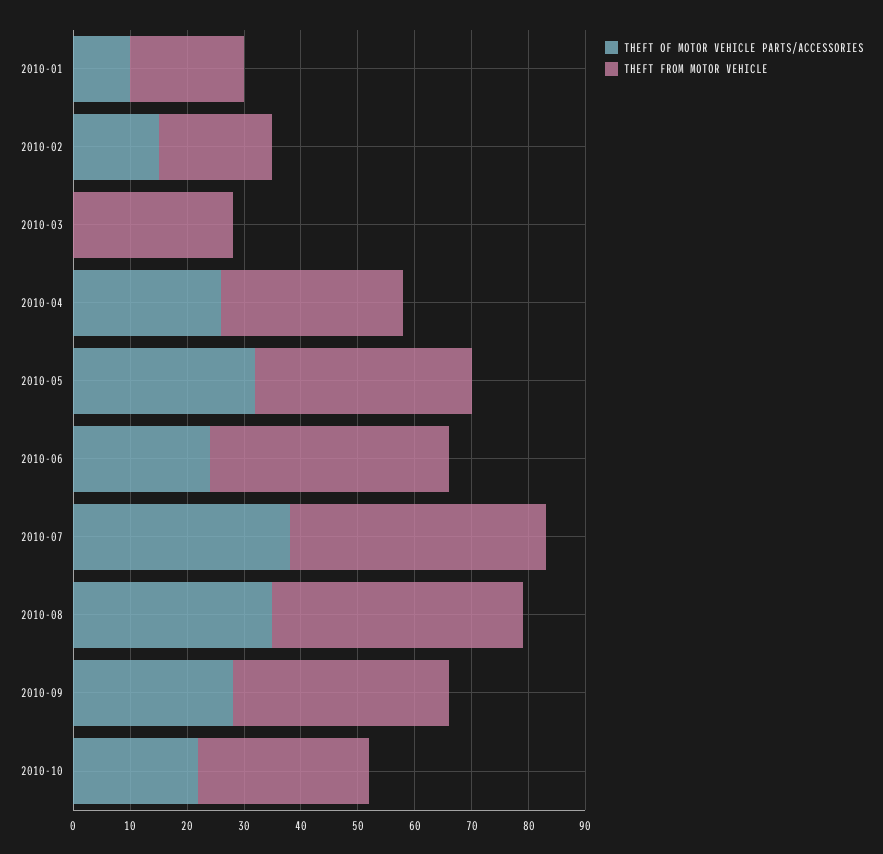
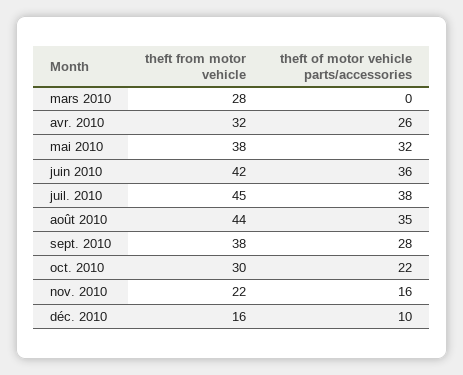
THEFT OF MOTOR VEHICLE PARTS/ACCESSORIES, 2010-01: 10 -> none
THEFT FROM MOTOR VEHICLE, 2010-01: 20 -> none
THEFT OF MOTOR VEHICLE PARTS/ACCESSORIES, 2010-02: 15 -> none
THEFT FROM MOTOR VEHICLE, 2010-02: 20 -> none
THEFT OF MOTOR VEHICLE PARTS/ACCESSORIES, 2010-06: 25 -> 36
THEFT FROM MOTOR VEHICLE, nov. 2010: none -> 22
THEFT OF MOTOR VEHICLE PARTS/ACCESSORIES, nov. 2010: none -> 16
THEFT FROM MOTOR VEHICLE, déc. 2010: none -> 16
THEFT OF MOTOR VEHICLE PARTS/ACCESSORIES, déc. 2010: none -> 10

